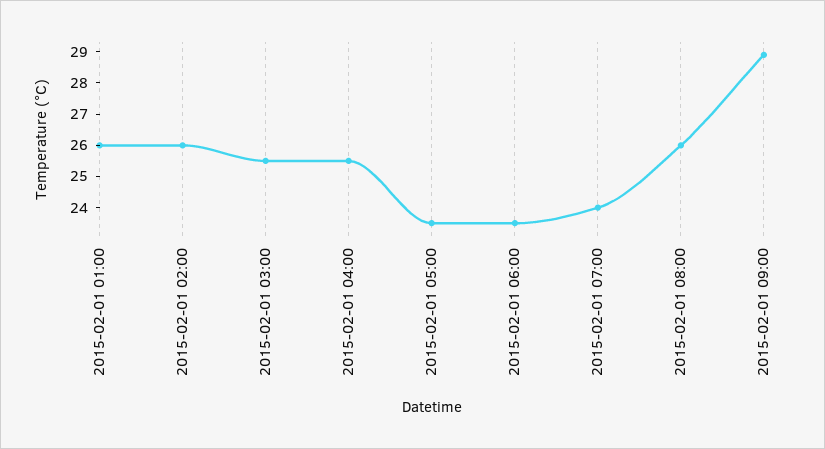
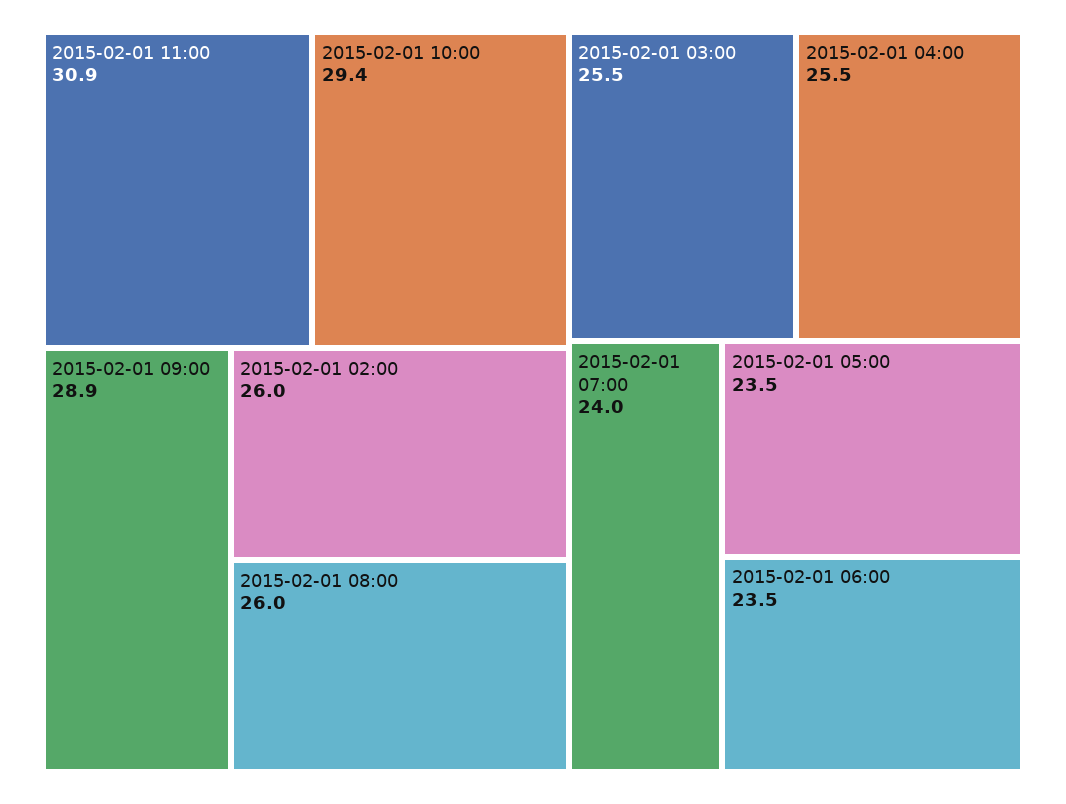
2015-02-01 01:00: 26 -> none
2015-02-01 11:00: none -> 30.9
2015-02-01 10:00: none -> 29.4

